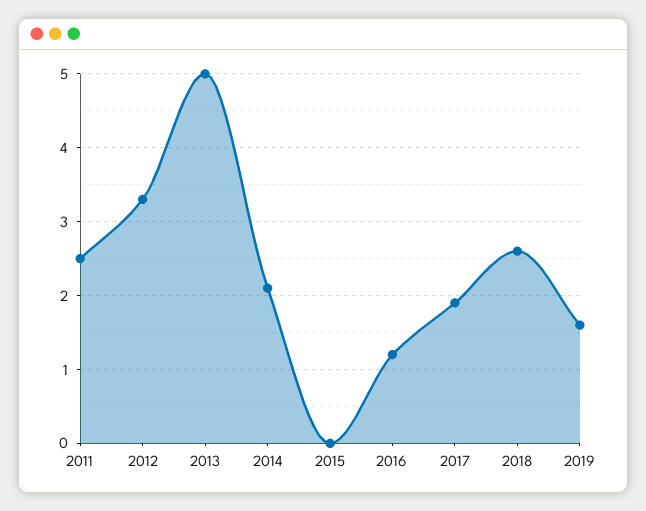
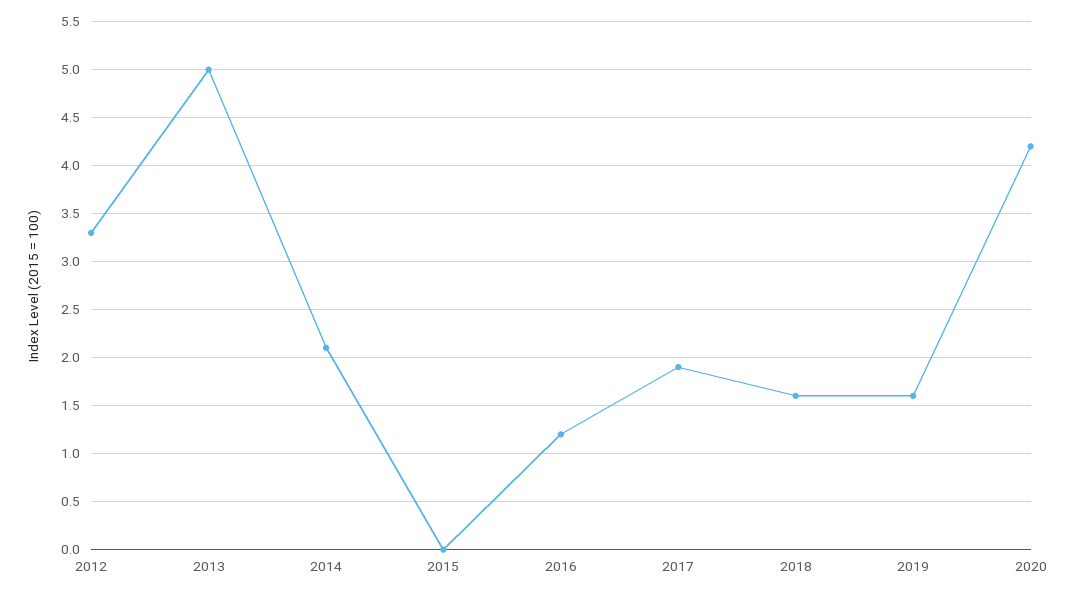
2011: 2.5 -> none
2018: 2.6 -> 1.6
2020: none -> 4.2

